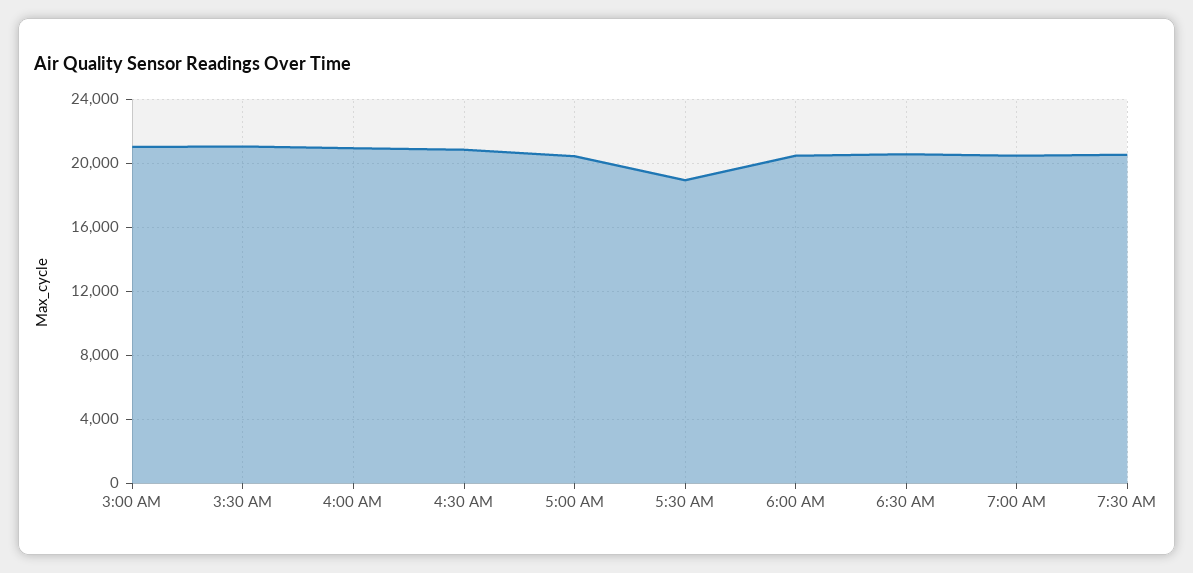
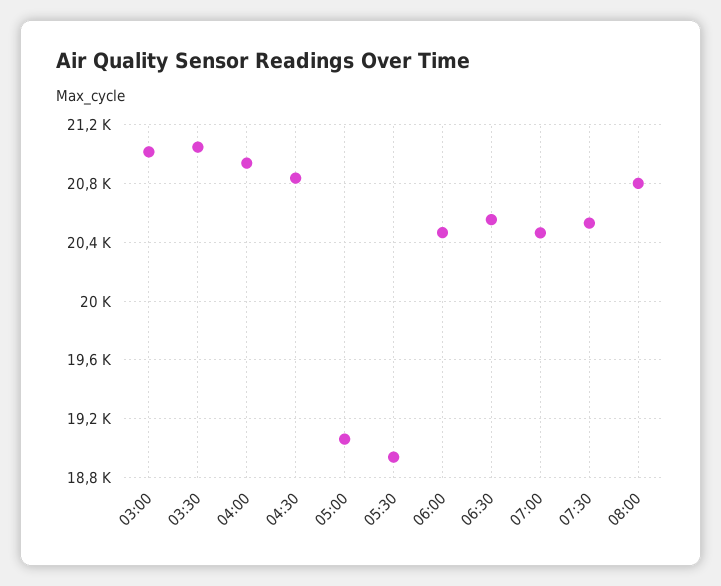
5:00 AM: 20500 -> 19050
08:00: none -> 20800

